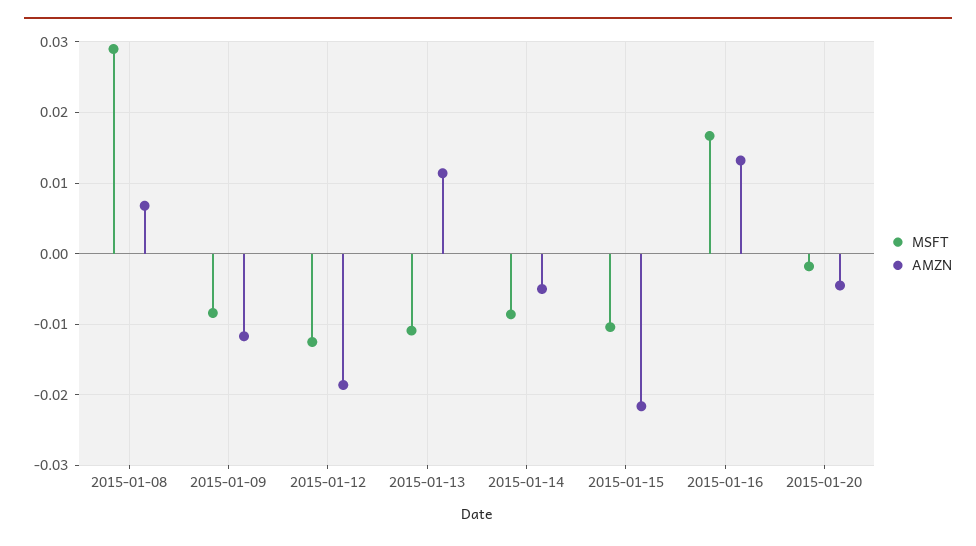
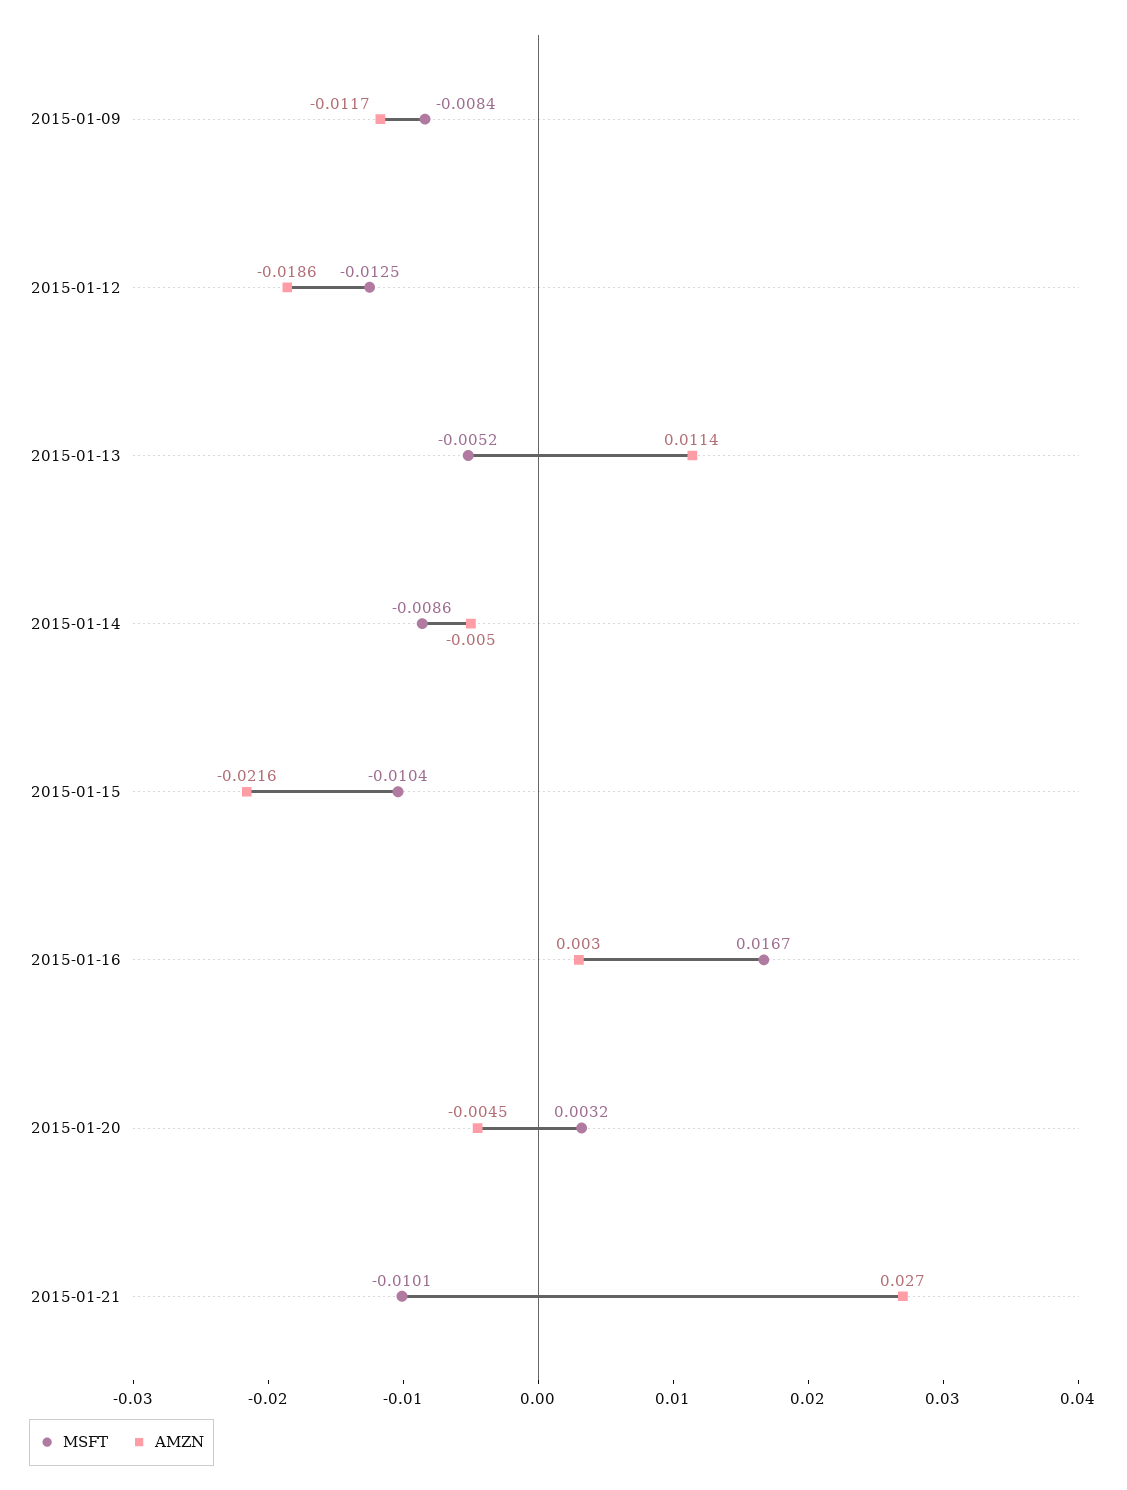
MSFT, 2015-01-08: 0.029 -> none
AMZN, 2015-01-08: 0.007 -> none
MSFT, 2015-01-13: -0.011 -> -0.0052
AMZN, 2015-01-16: 0.013 -> 0.003
MSFT, 2015-01-20: -0.002 -> 0.0032
MSFT, 2015-01-21: none -> -0.0101
AMZN, 2015-01-21: none -> 0.027

